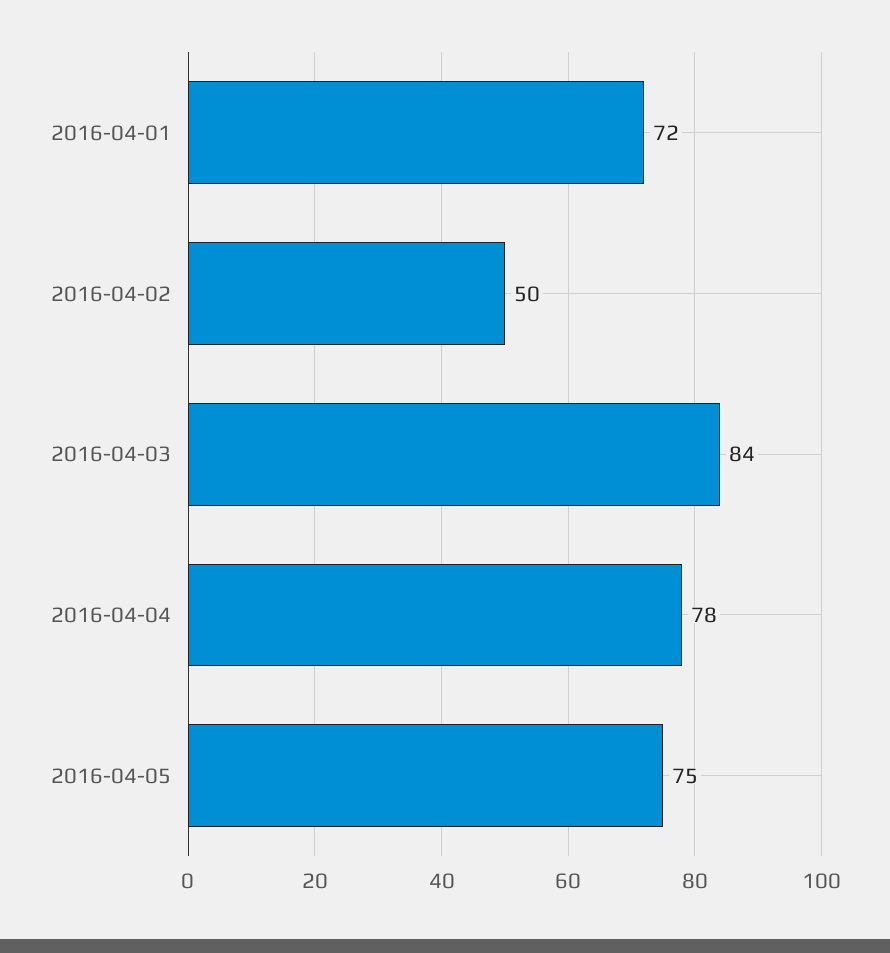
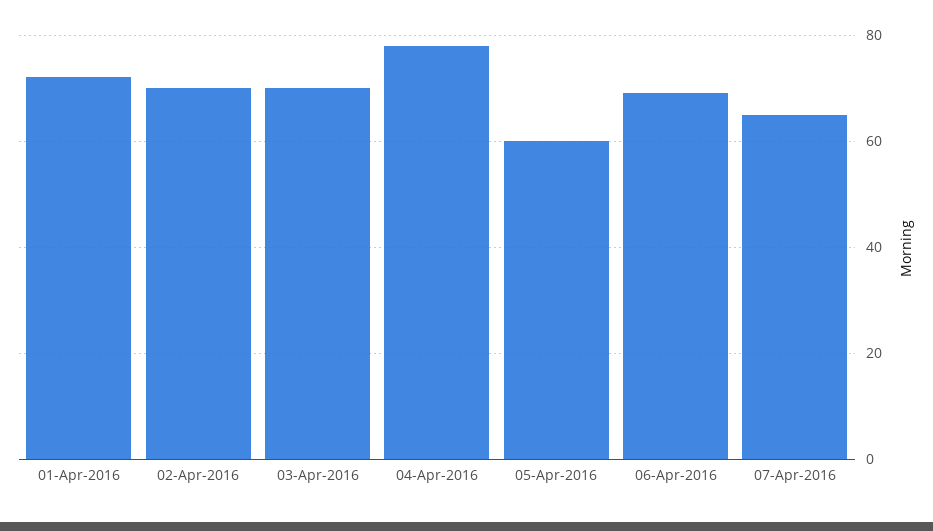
2016-04-02: 50 -> 70
2016-04-03: 84 -> 70
2016-04-05: 75 -> 60
06-Apr-2016: none -> 70
07-Apr-2016: none -> 65

